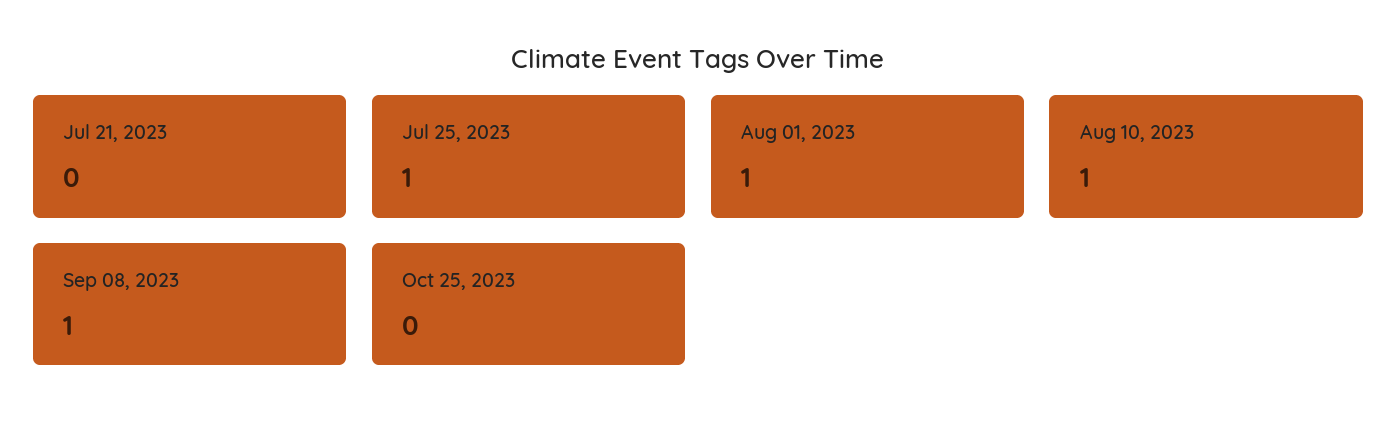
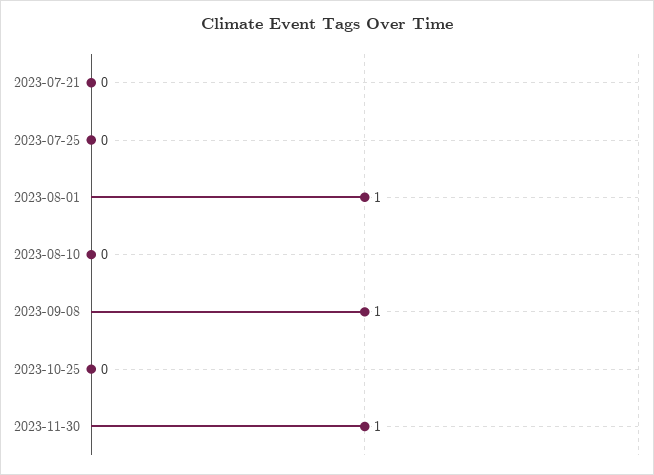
Jul 25, 2023: 1 -> 0
Aug 10, 2023: 1 -> 0
2023-11-30: none -> 1

